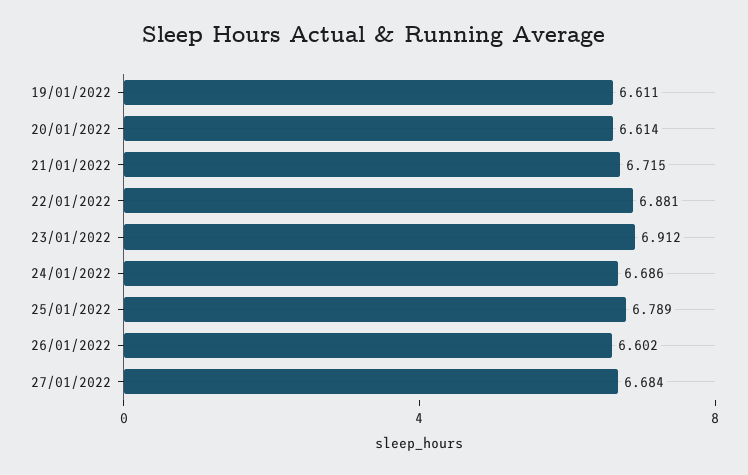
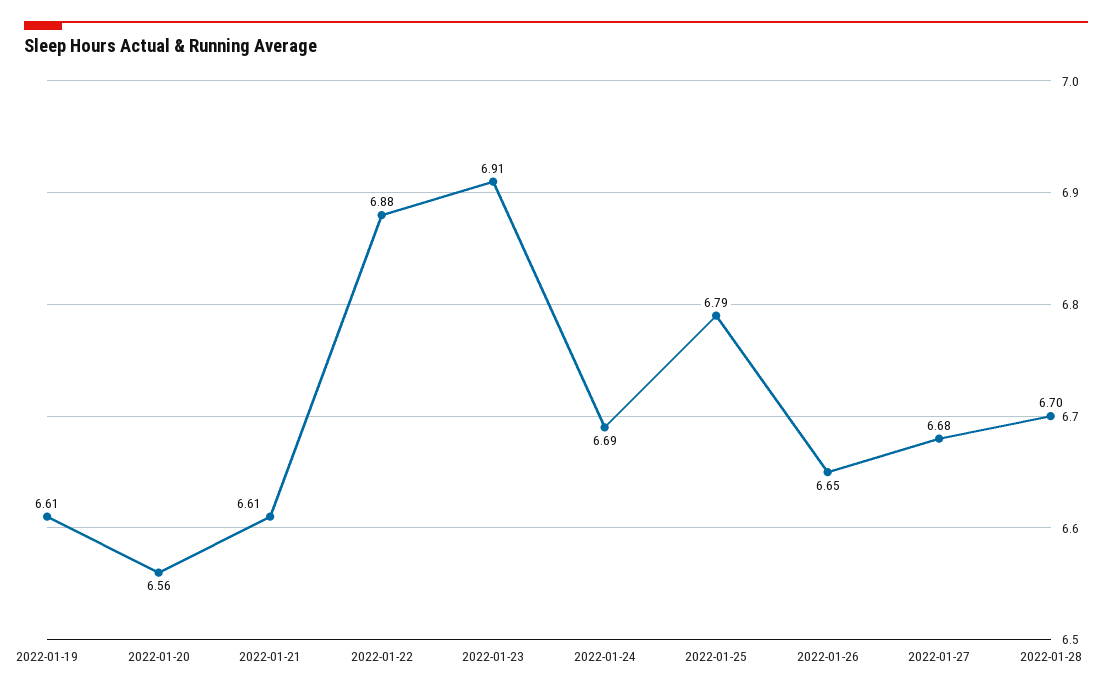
20/01/2022: 6.614 -> 6.56
21/01/2022: 6.715 -> 6.61
26/01/2022: 6.602 -> 6.65
2022-01-28: none -> 6.7

